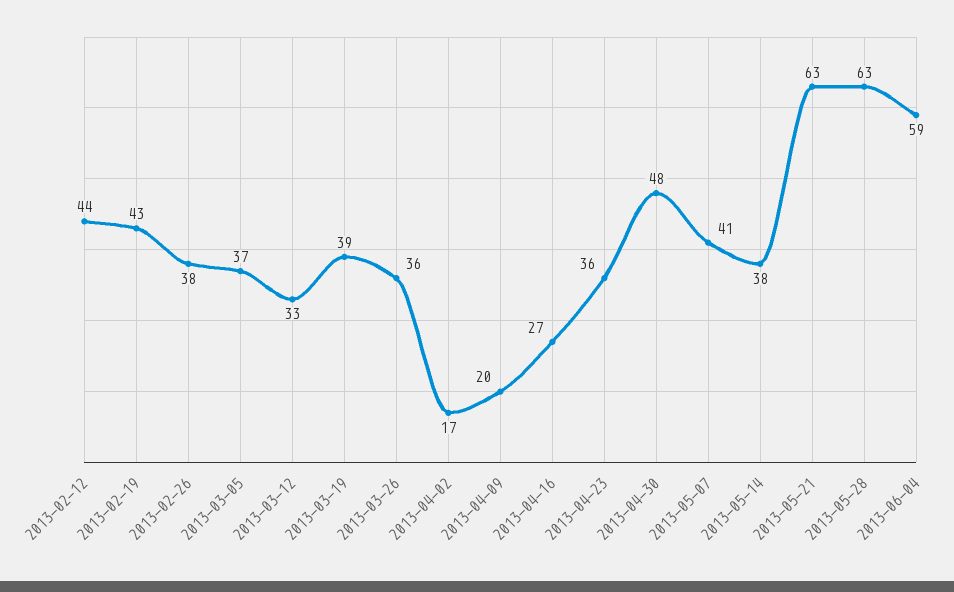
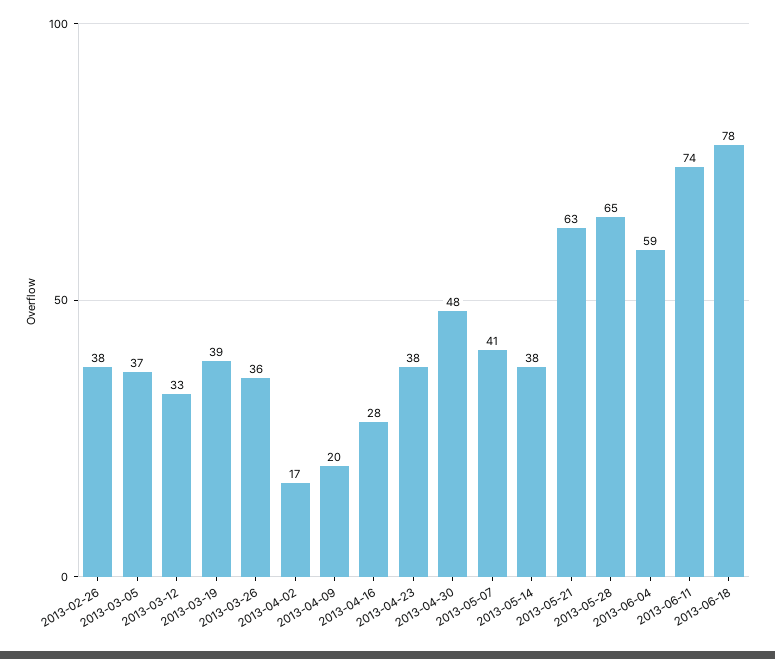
2013-02-12: 44 -> none
2013-02-19: 43 -> none
2013-04-16: 27 -> 28
2013-04-23: 36 -> 38
2013-05-28: 63 -> 65
2013-06-11: none -> 74
2013-06-18: none -> 78

